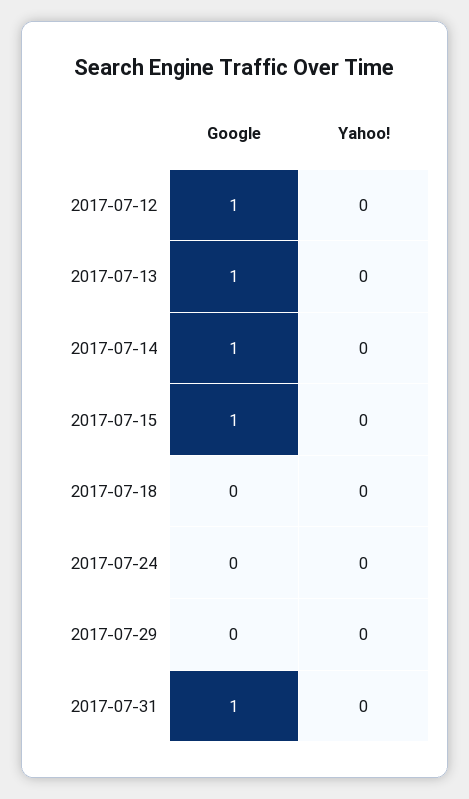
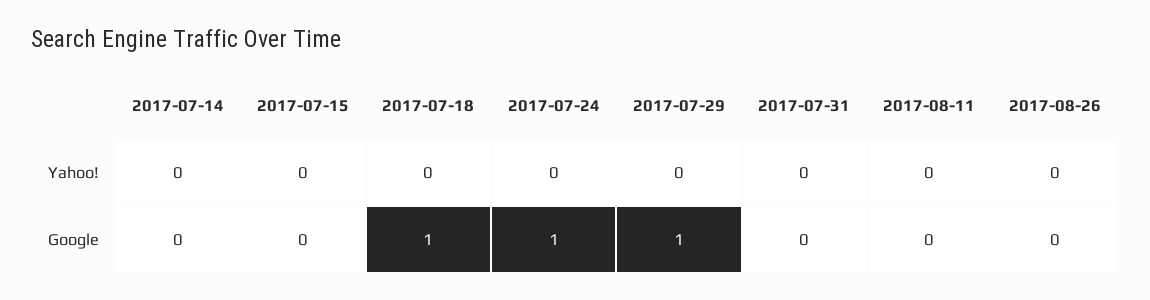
Google, 2017-07-12: 1 -> none
Yahoo!, 2017-07-12: 0 -> none
Google, 2017-07-13: 1 -> none
Yahoo!, 2017-07-13: 0 -> none
Google, 2017-07-14: 1 -> 0
Google, 2017-07-15: 1 -> 0
Google, 2017-07-18: 0 -> 1
Google, 2017-07-24: 0 -> 1
Google, 2017-07-29: 0 -> 1
Google, 2017-07-31: 1 -> 0
Yahoo!, 2017-08-11: none -> 0
Yahoo!, 2017-08-26: none -> 0
Google, 2017-08-11: none -> 0
Google, 2017-08-26: none -> 0

